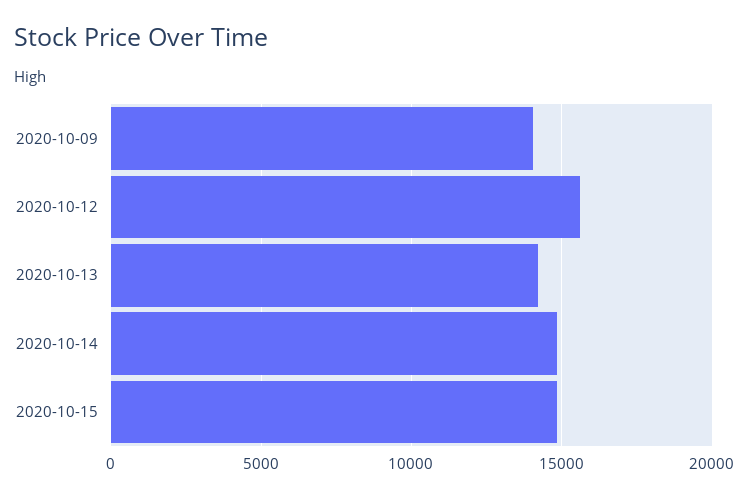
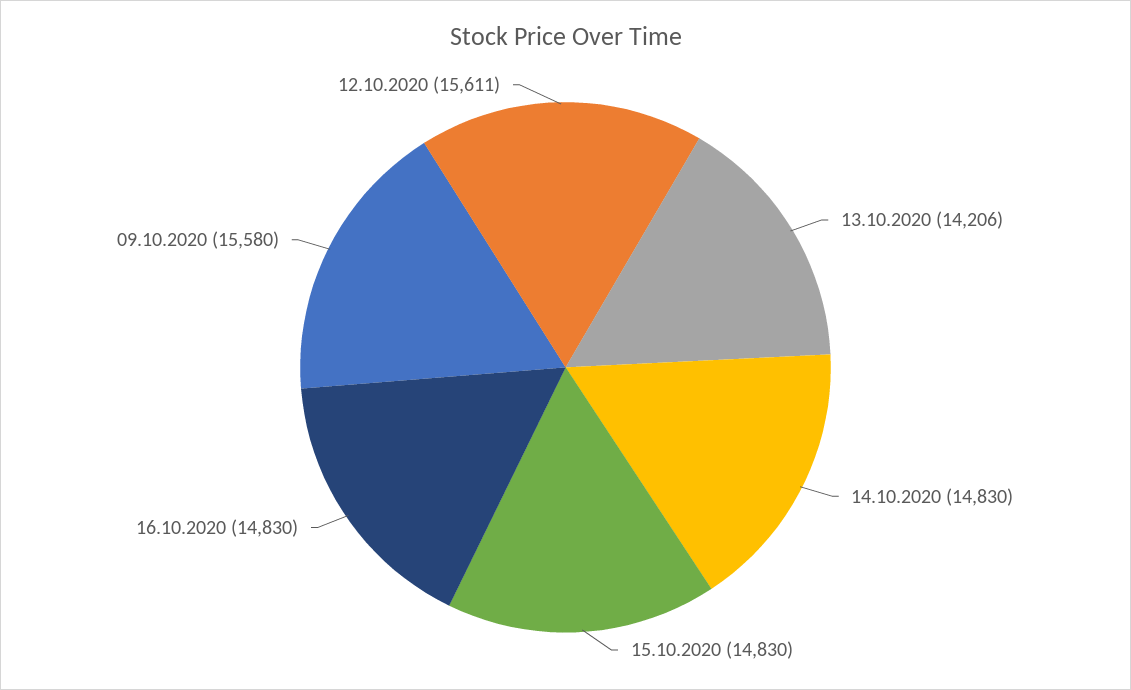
2020-10-09: 14000 -> 15580
16.10.2020: none -> 14830

